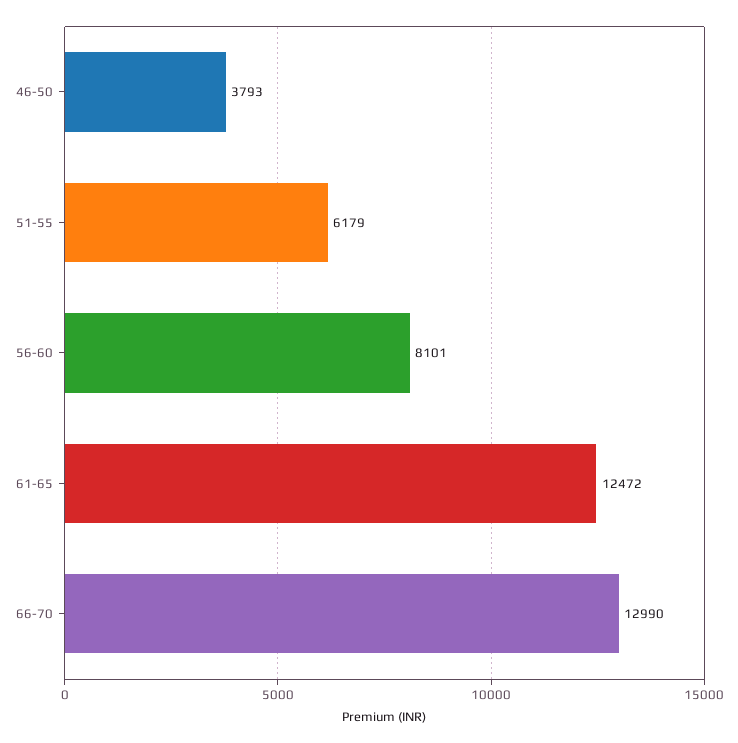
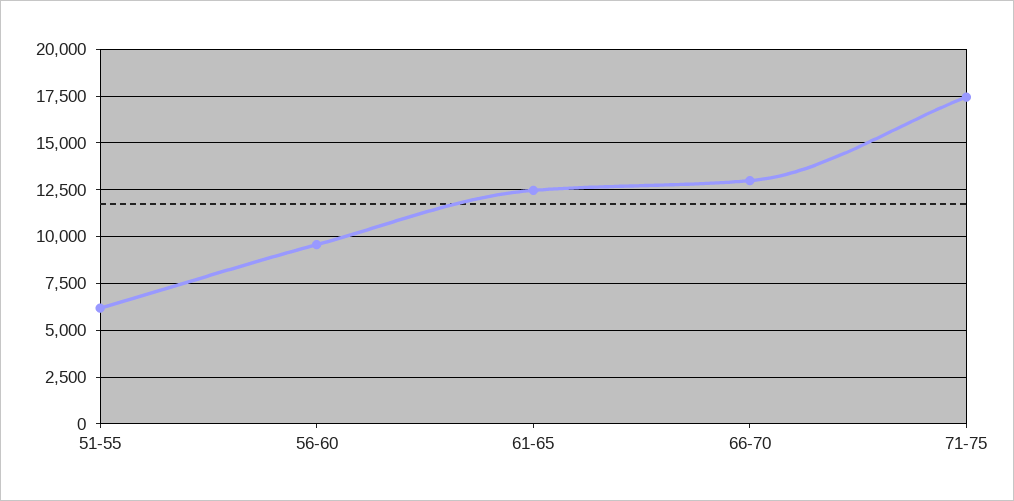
46-50: 3793 -> none
56-60: 8101 -> 9500
71-75: none -> 17500

